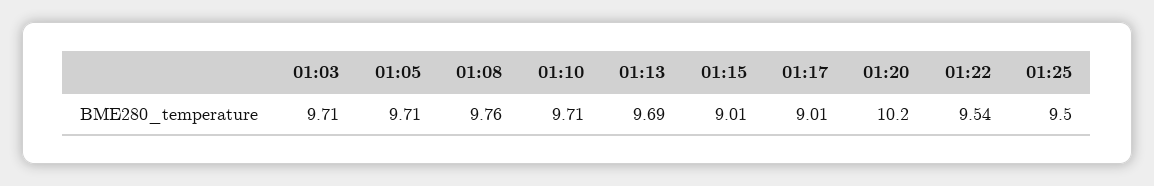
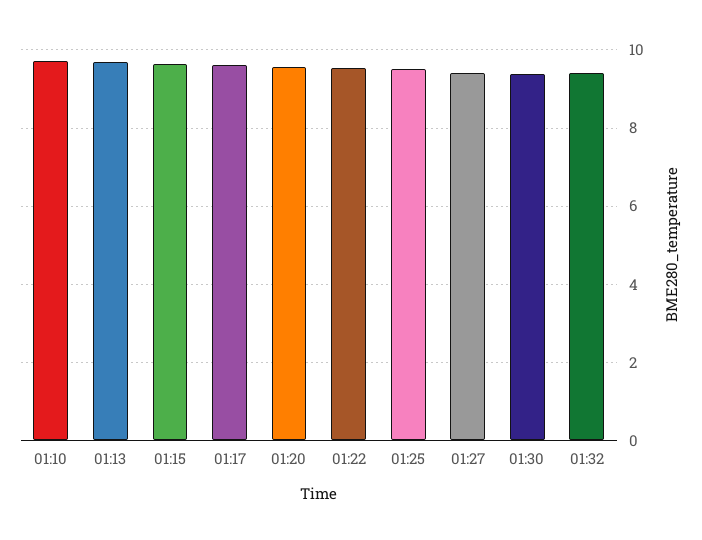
01:03: 9.71 -> none
01:05: 9.71 -> none
01:08: 9.76 -> none
01:15: 9.01 -> 9.6
01:17: 9.01 -> 9.6
01:20: 10.2 -> 9.6
01:27: none -> 9.4
01:30: none -> 9.4
01:32: none -> 9.4

